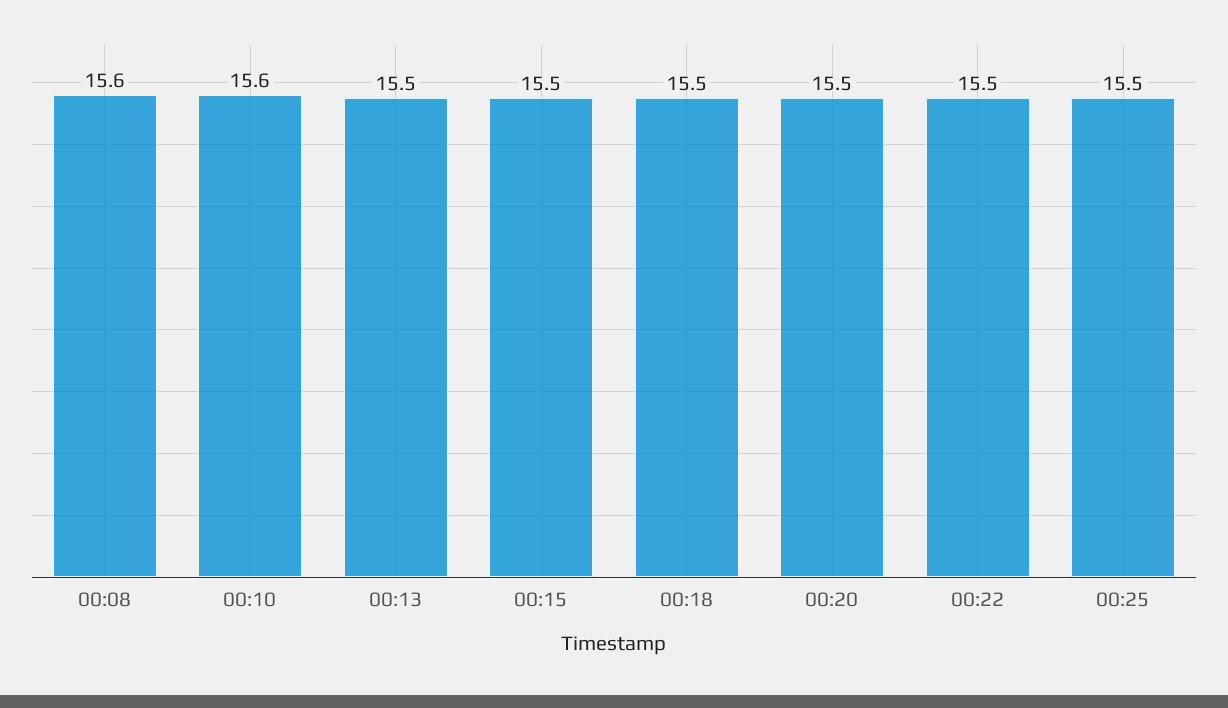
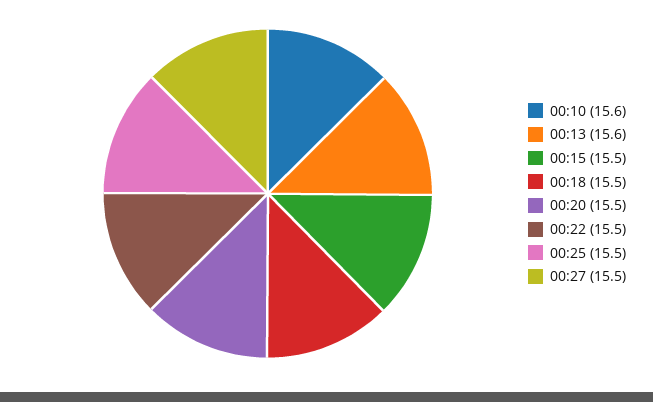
00:08: 15.6 -> none
00:13: 15.5 -> 15.6
00:27: none -> 15.5

